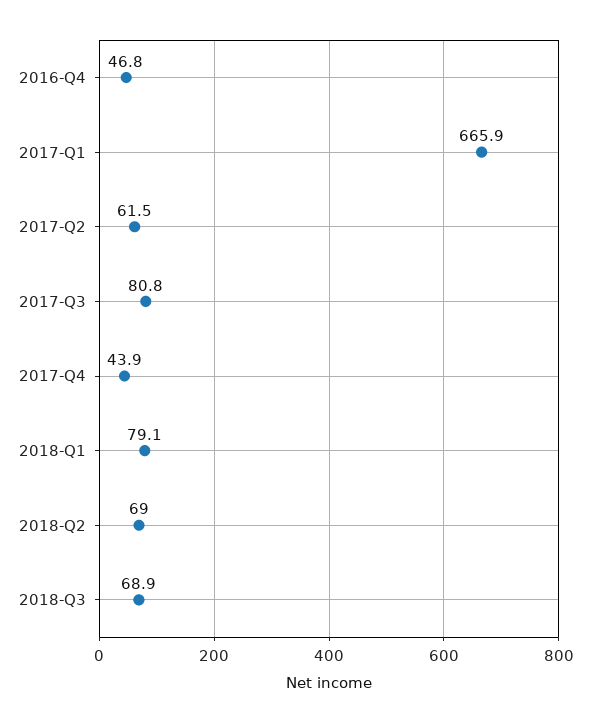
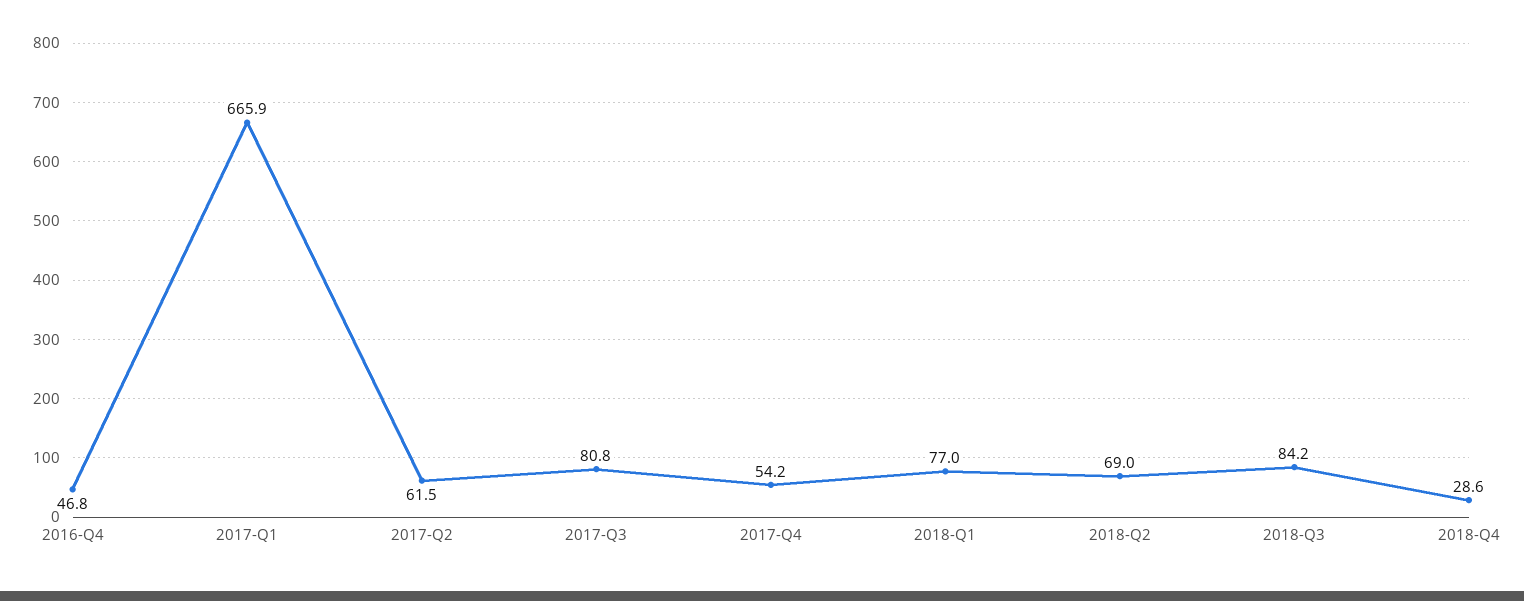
2017-Q4: 43.9 -> 54.2
2018-Q1: 79.1 -> 77
2018-Q3: 68.9 -> 84.2
2018-Q4: none -> 28.6

